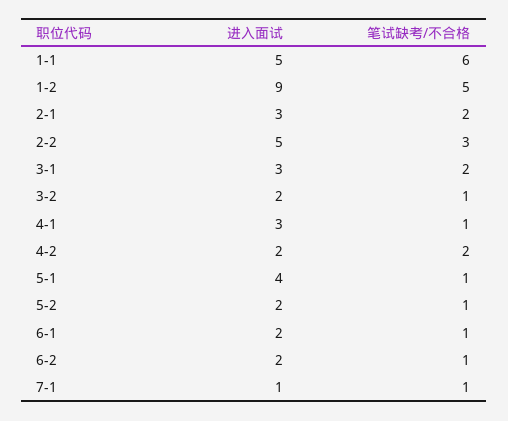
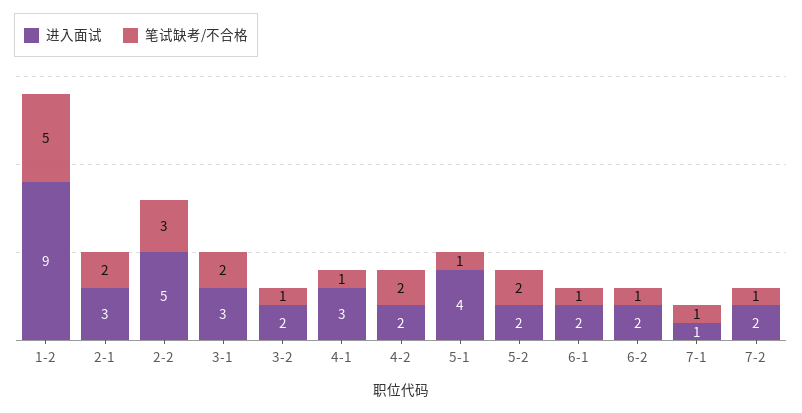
进入面试, 1-1: 5 -> none
笔试缺考/不合格, 1-1: 6 -> none
笔试缺考/不合格, 5-2: 1 -> 2
进入面试, 7-2: none -> 2
笔试缺考/不合格, 7-2: none -> 1

